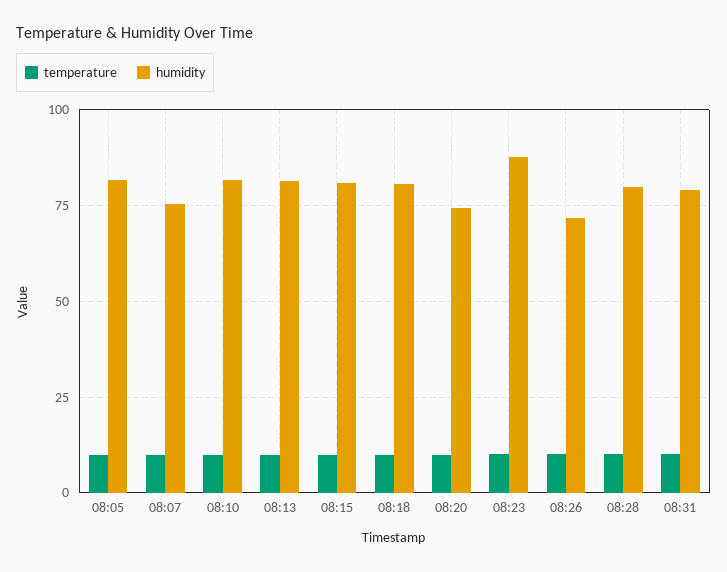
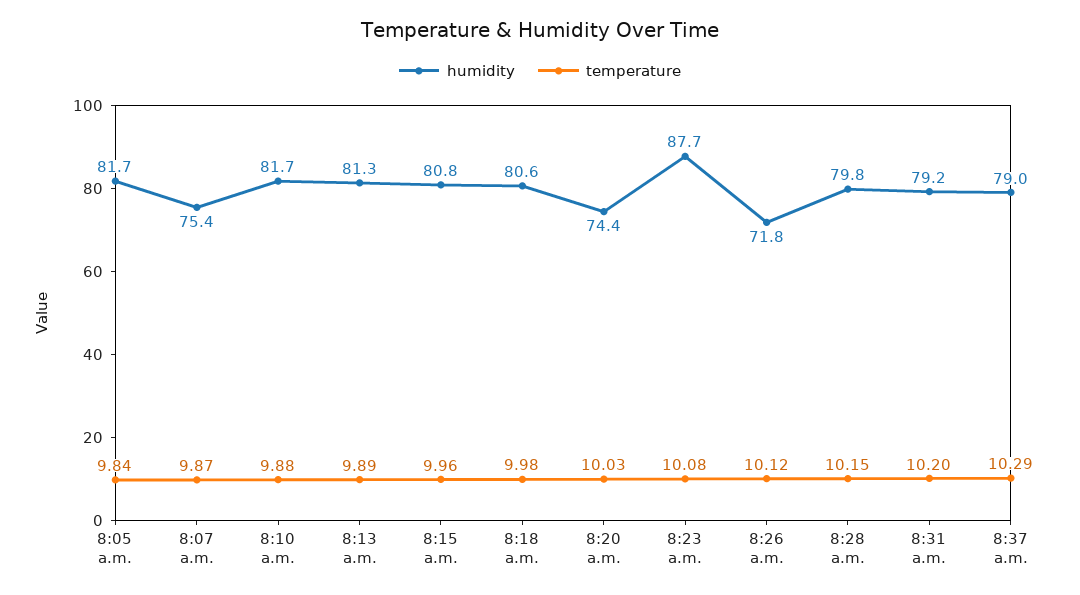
humidity, 8:37 a.m.: none -> 79
temperature, 8:37 a.m.: none -> 10.29

